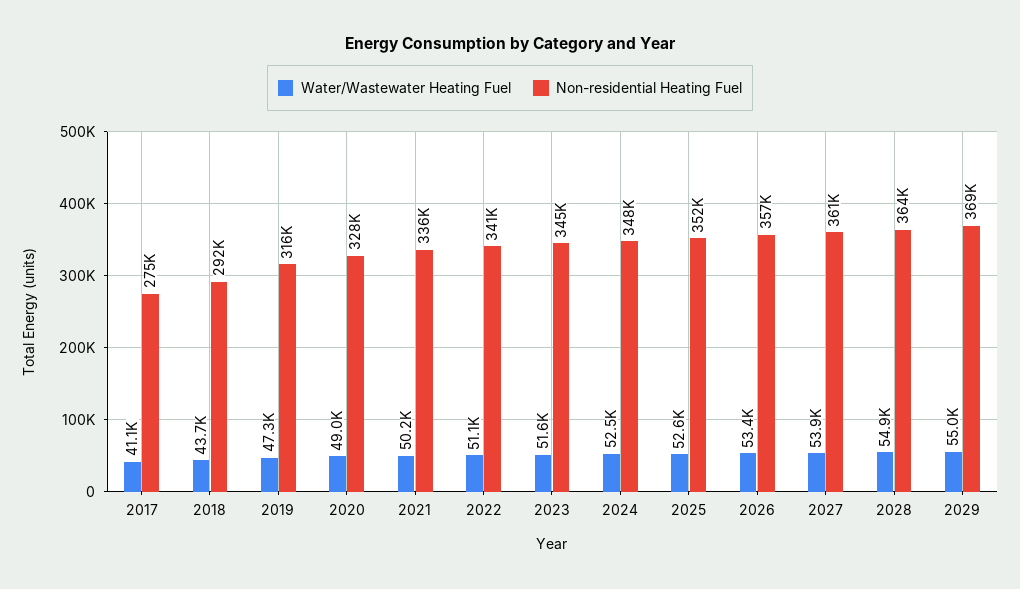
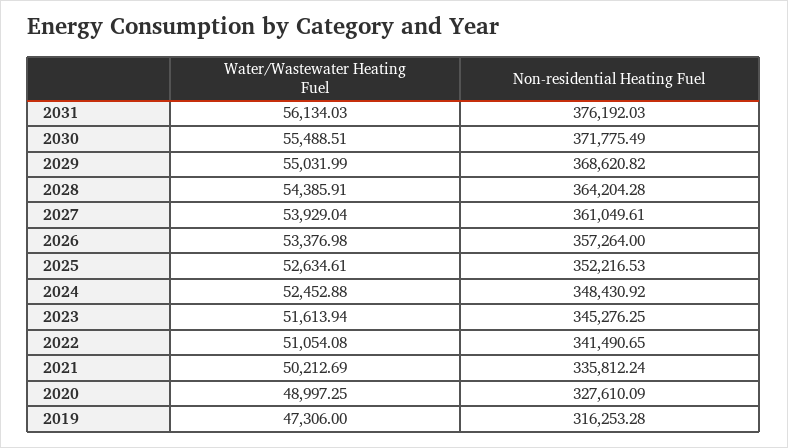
Water/Wastewater Heating Fuel, 2017: 41100 -> none
Non-residential Heating Fuel, 2017: 275000 -> none
Water/Wastewater Heating Fuel, 2018: 43700 -> none
Non-residential Heating Fuel, 2018: 292000 -> none
Water/Wastewater Heating Fuel, 2028: 54900 -> 54385.91
Water/Wastewater Heating Fuel, 2031: none -> 56134.03
Non-residential Heating Fuel, 2031: none -> 376192.03
Water/Wastewater Heating Fuel, 2030: none -> 55488.51
Non-residential Heating Fuel, 2030: none -> 371775.49

